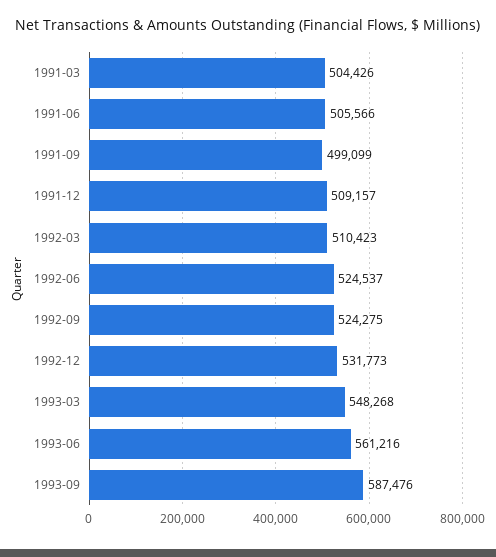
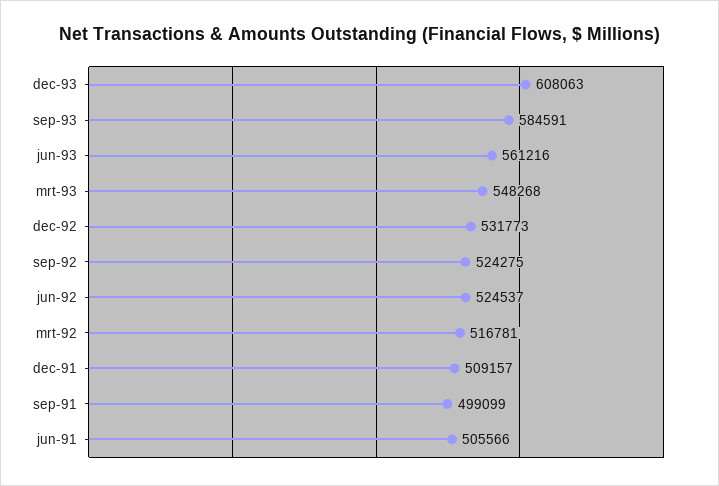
1991-03: 504426 -> none
1992-03: 510423 -> 516781
1993-09: 587476 -> 584591
dec-93: none -> 608063

